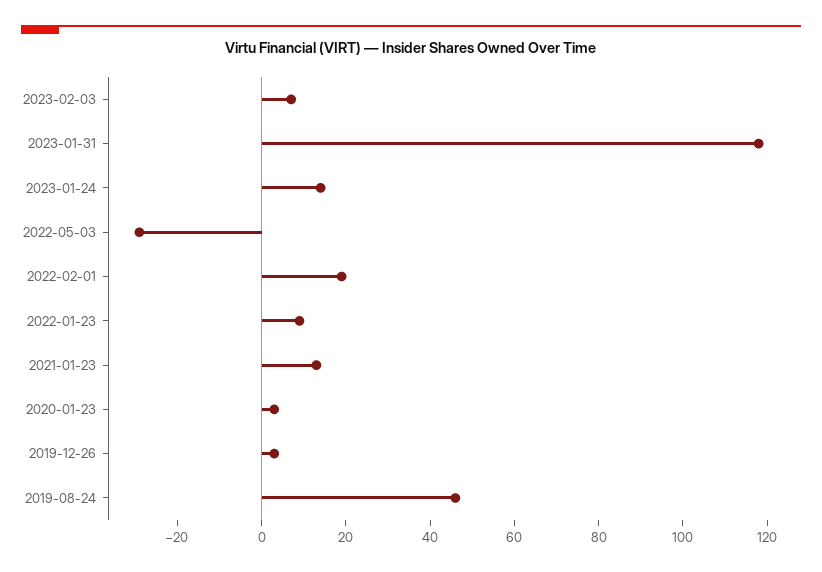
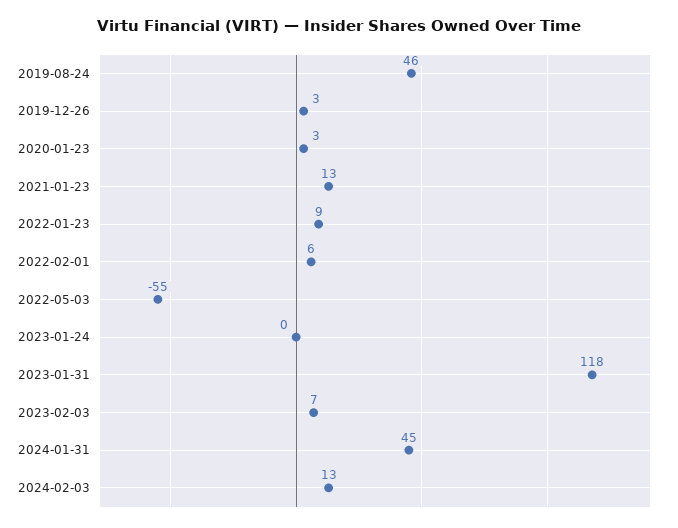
2023-01-24: 15 -> 0
2022-05-03: -30 -> -55
2022-02-01: 20 -> 6
2024-01-31: none -> 45
2024-02-03: none -> 13

